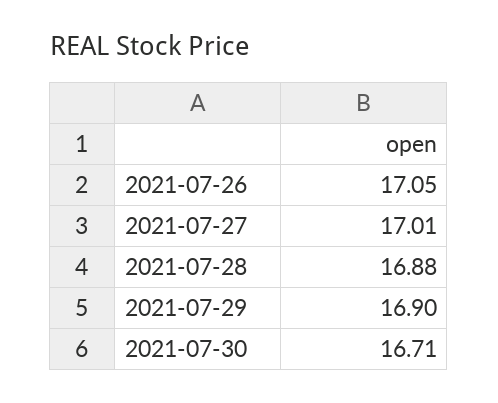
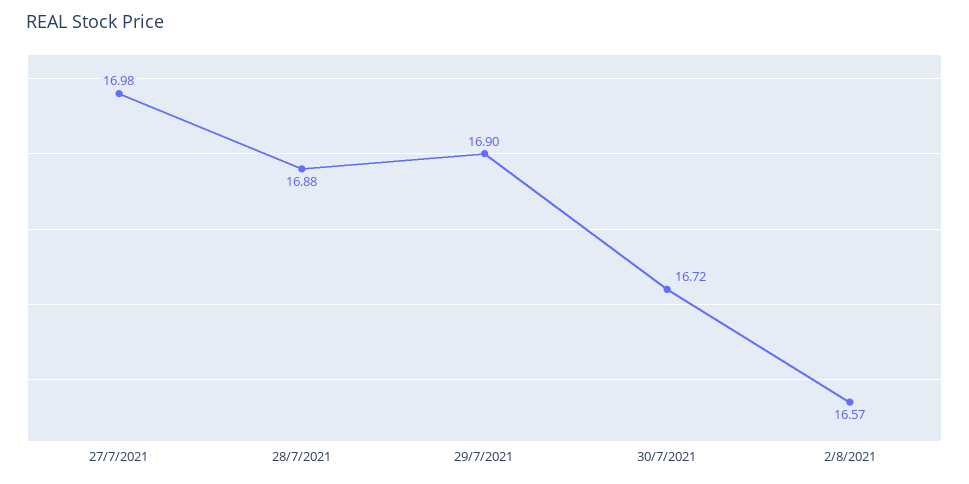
2021-07-26: 17.05 -> none
2021-07-27: 17.01 -> 16.98
2021-07-30: 16.71 -> 16.72
2/8/2021: none -> 16.57

